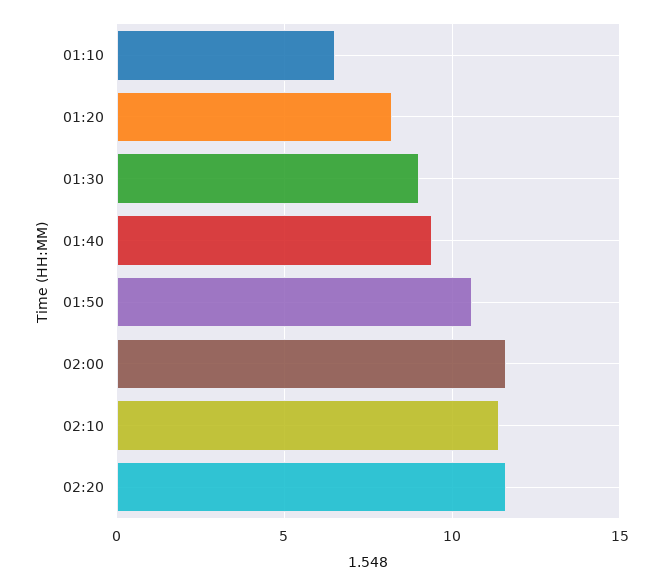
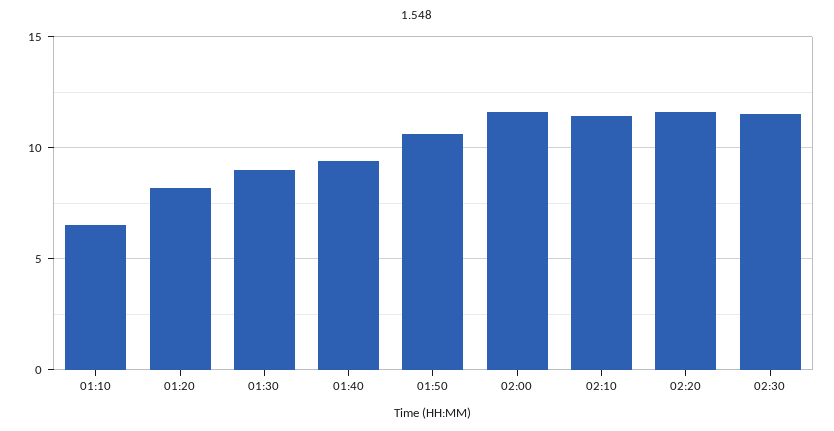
02:30: none -> 11.5

